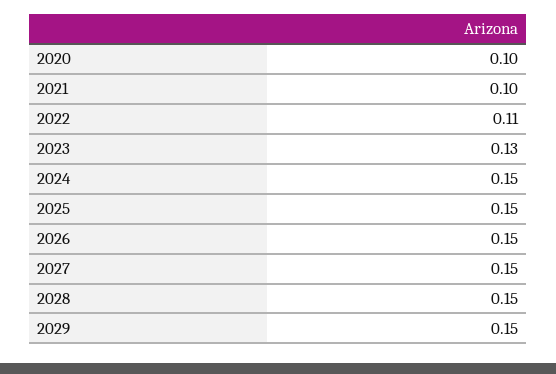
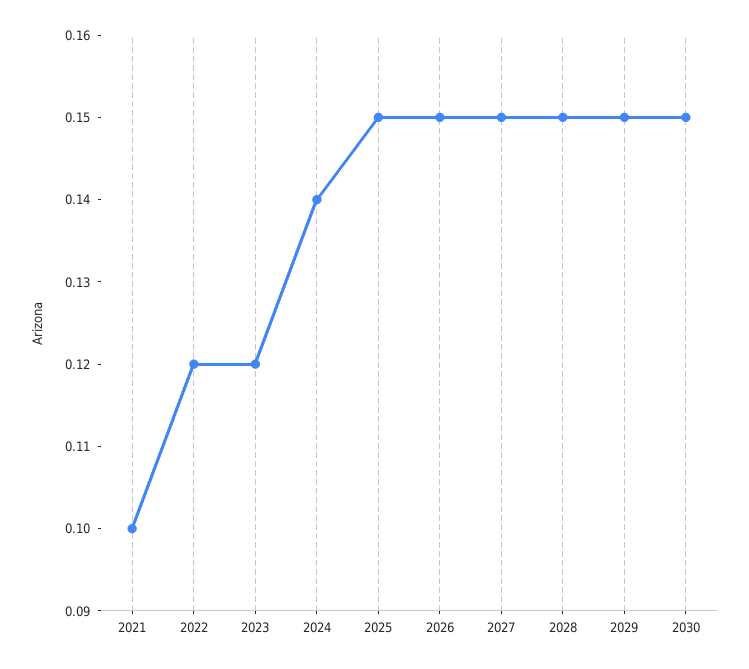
2020: 0.1 -> none
2022: 0.11 -> 0.12
2023: 0.13 -> 0.12
2024: 0.15 -> 0.14
2030: none -> 0.15

